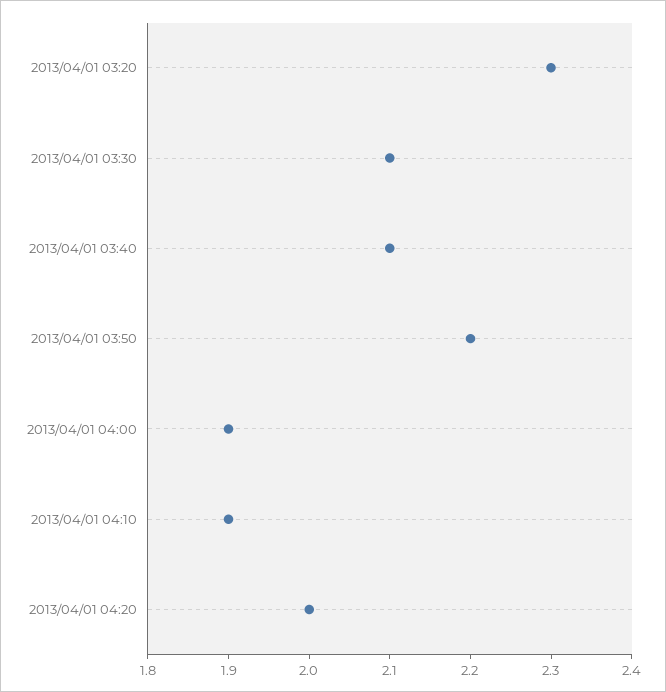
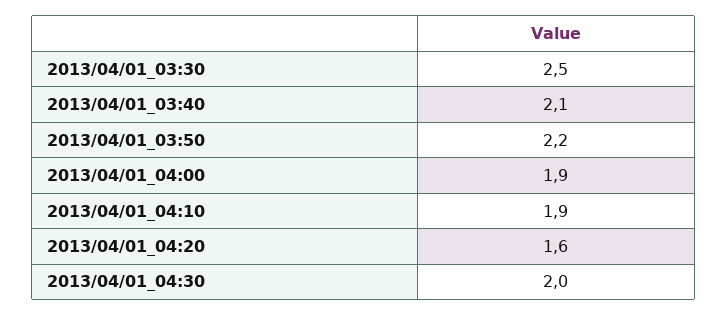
2013/04/01 03:20: 2.3 -> none
2013/04/01 03:30: 2.1 -> 2.5
2013/04/01 04:20: 2 -> 1.6
2013/04/01_04:30: none -> 2

